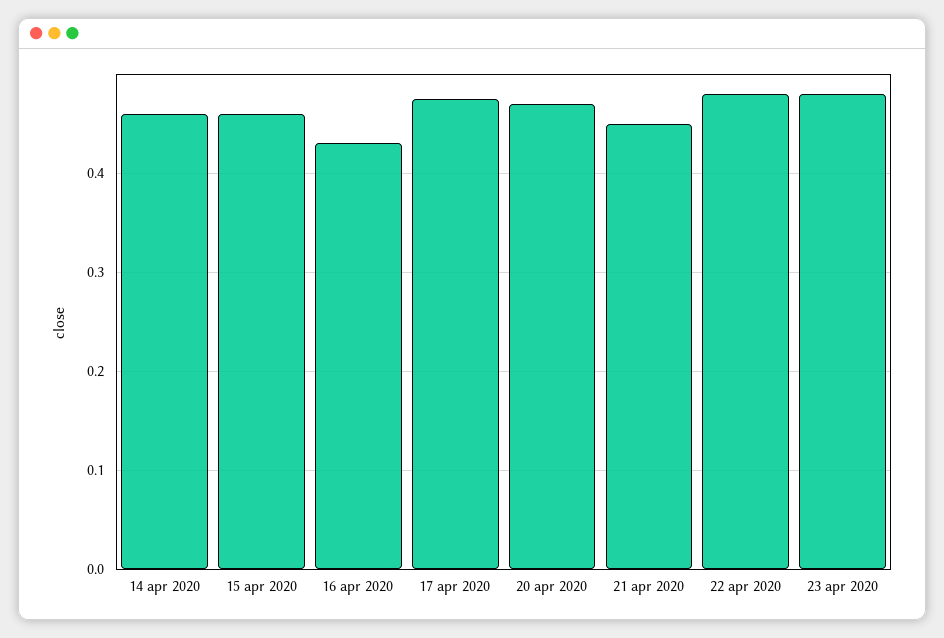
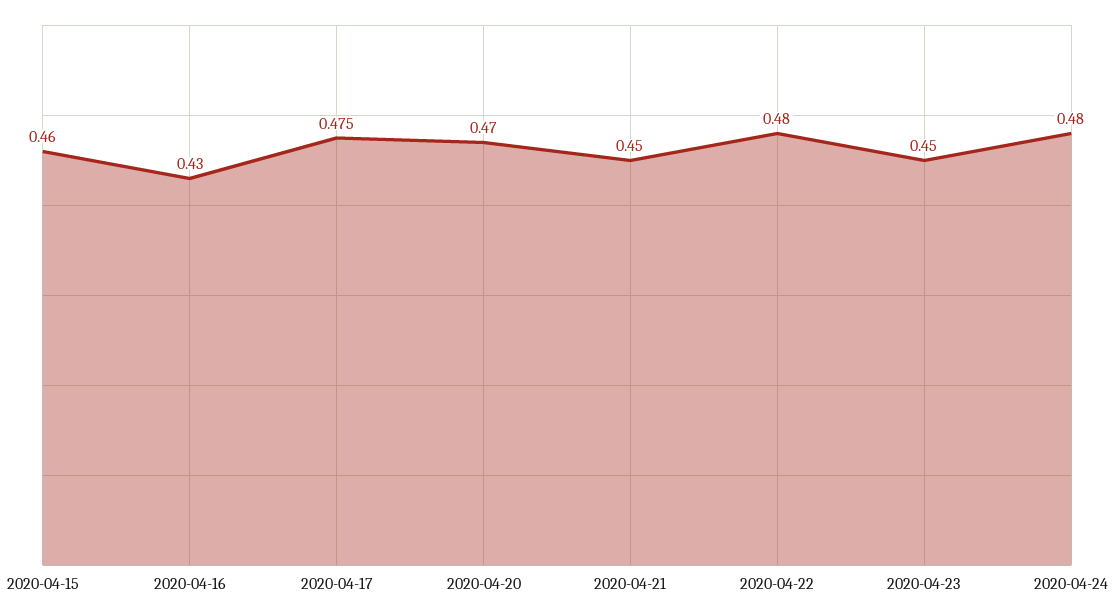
14 apr 2020: 0.46 -> none
23 apr 2020: 0.48 -> 0.45
2020-04-24: none -> 0.48

